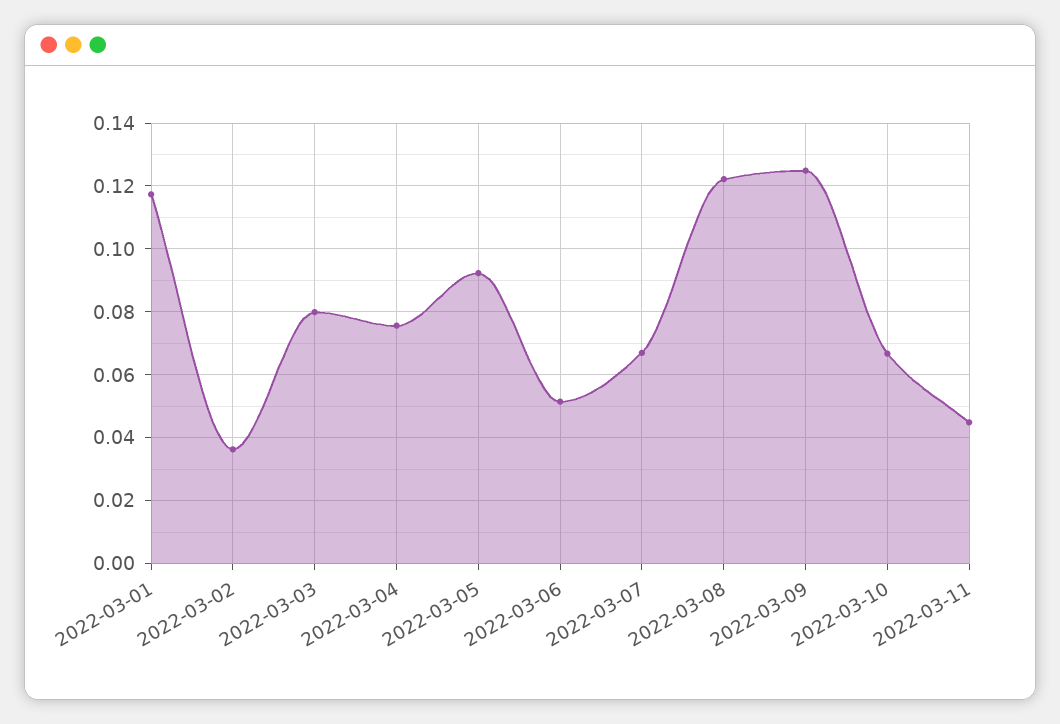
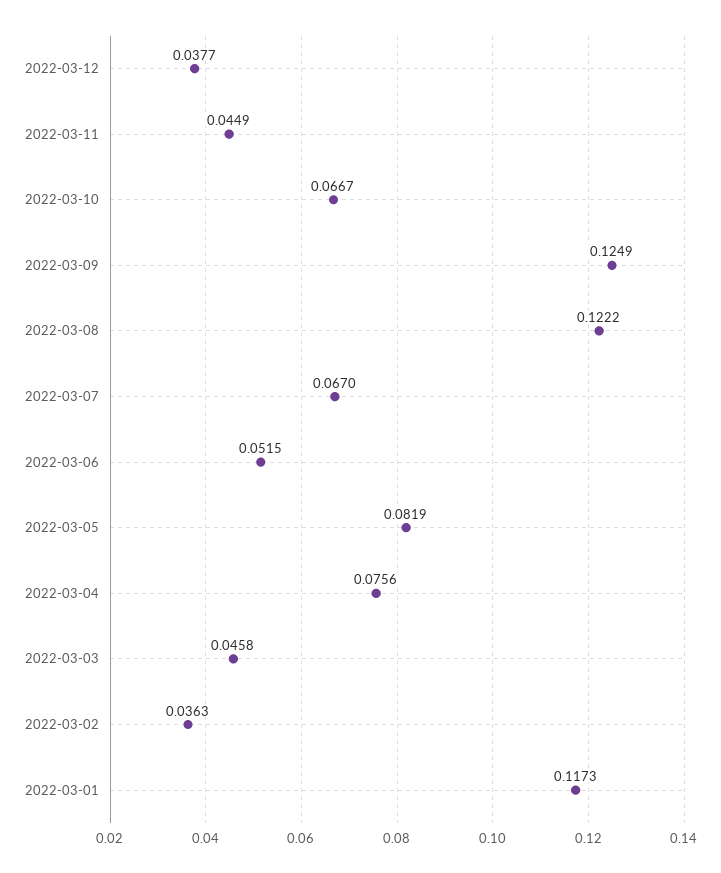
2022-03-03: 0.08 -> 0.0458
2022-03-05: 0.092 -> 0.0819
2022-03-12: none -> 0.0377

